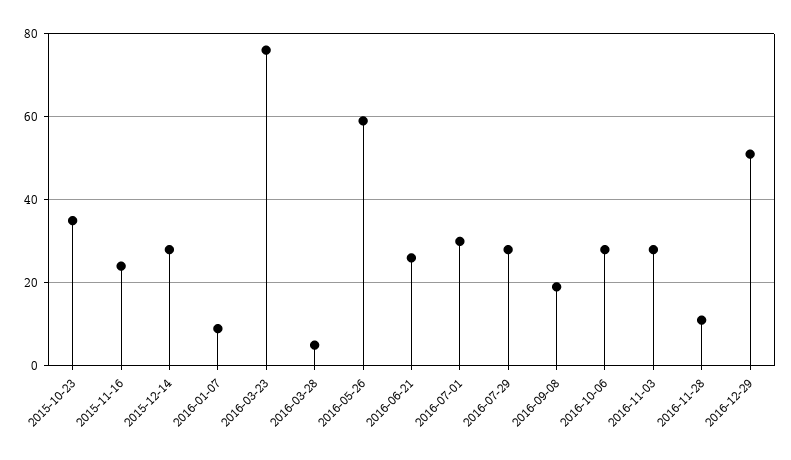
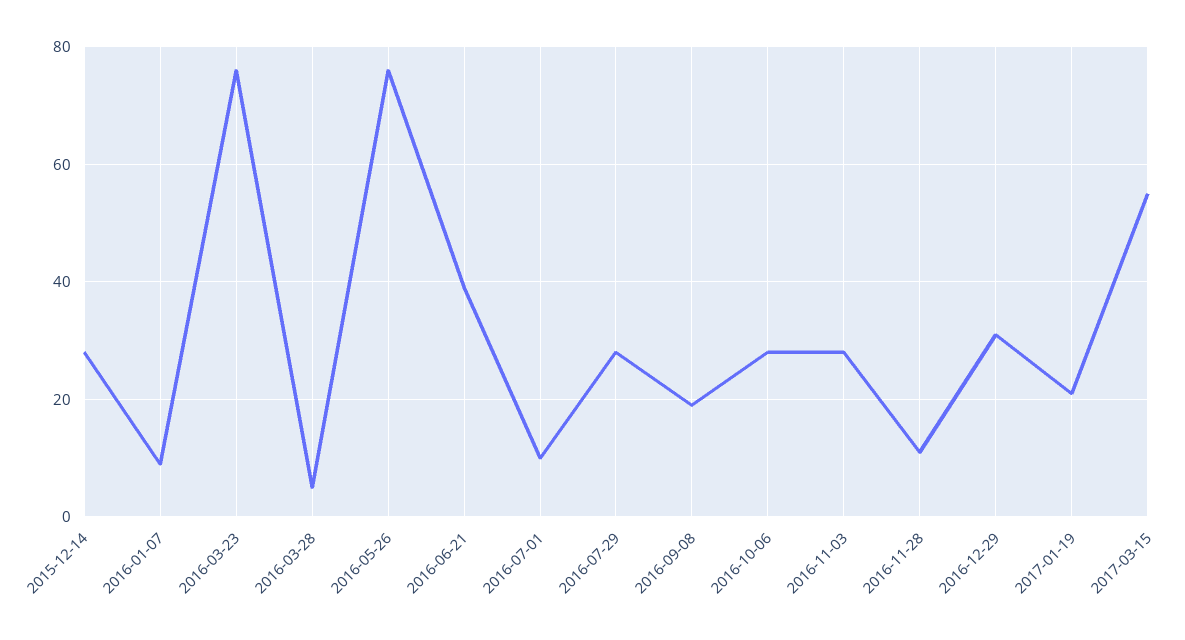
2015-10-23: 35 -> none
2015-11-16: 25 -> none
2016-05-26: 60 -> 75
2016-06-21: 25 -> 40
2016-07-01: 30 -> 10
2016-12-29: 50 -> 30
2017-01-19: none -> 20
2017-03-15: none -> 55

